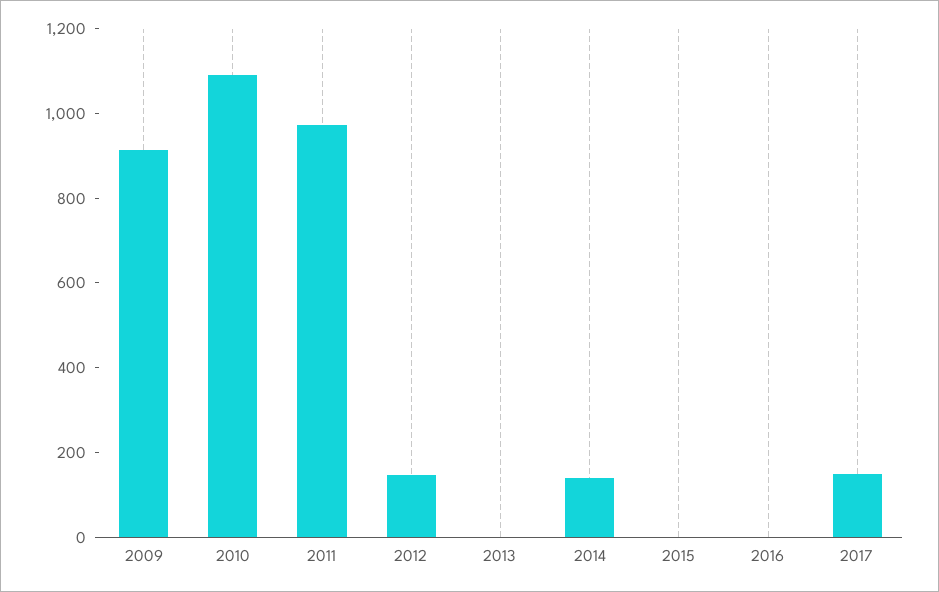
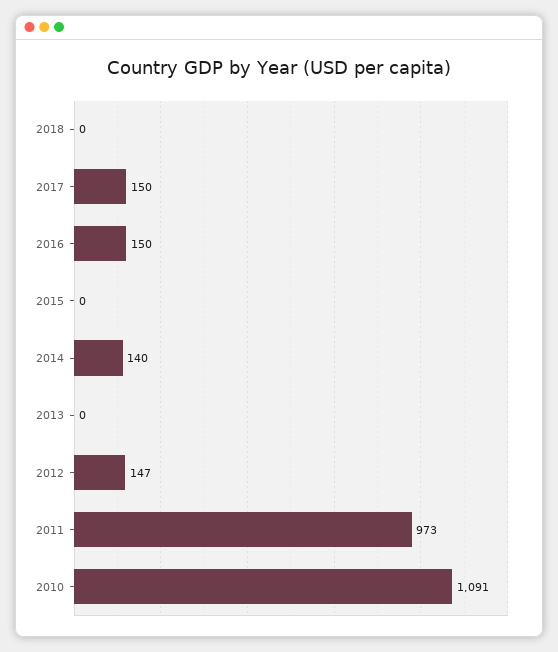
2009: 900 -> none
2016: 0 -> 150
2018: none -> 0

